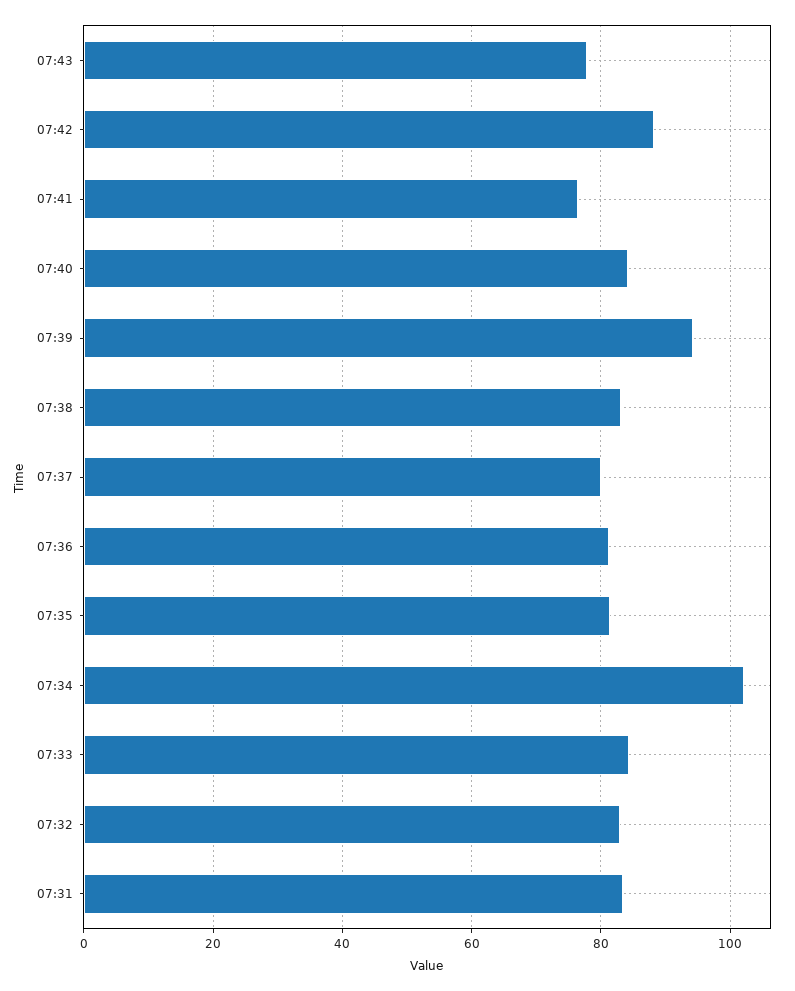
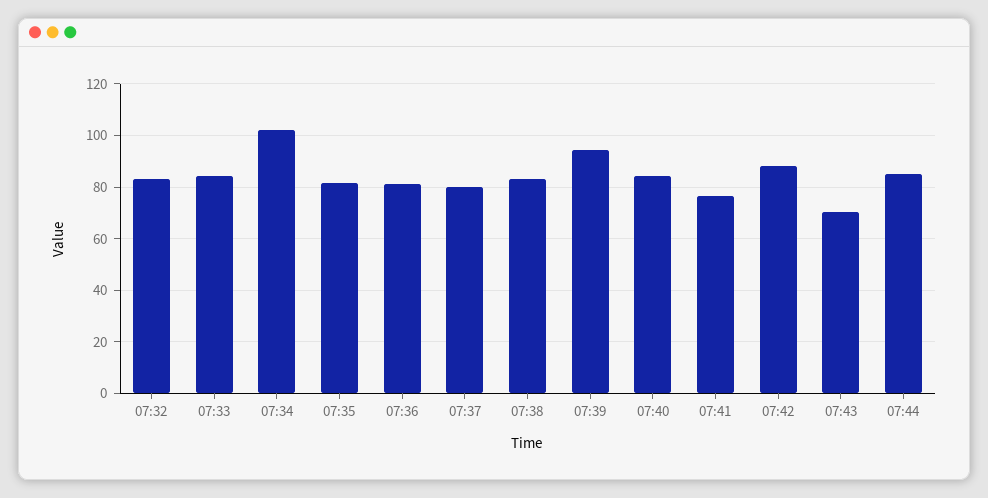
07:43: 78 -> 70
07:31: 84 -> none
07:44: none -> 85

